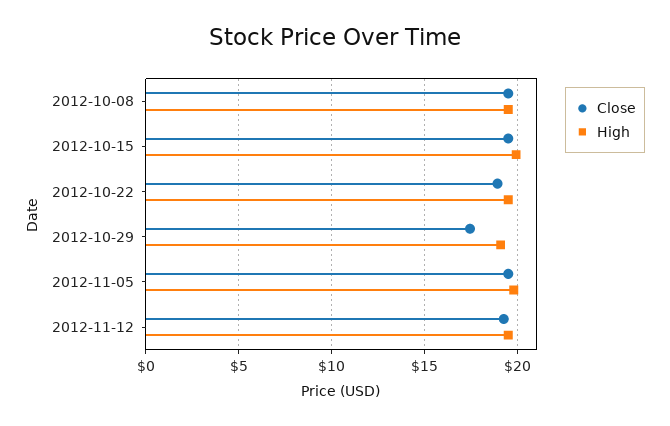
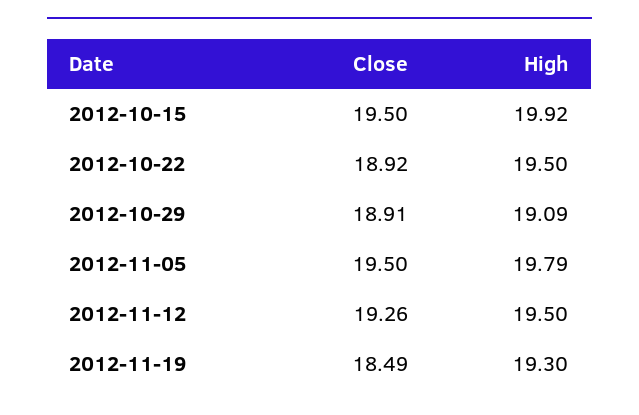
Close, 2012-10-08: 19.5 -> none
High, 2012-10-08: 19.5 -> none
Close, 2012-10-29: 17.5 -> 18.91
Close, 2012-11-19: none -> 18.49
High, 2012-11-19: none -> 19.3

